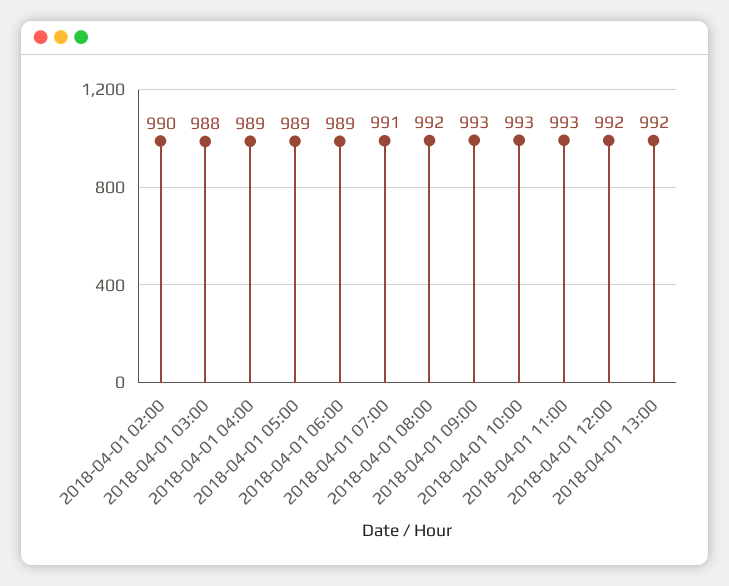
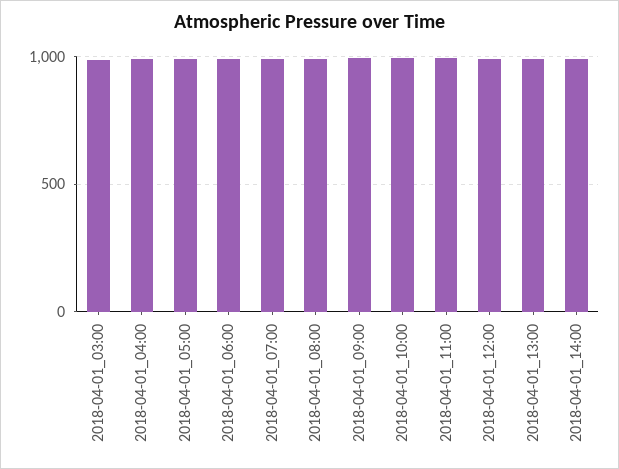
2018-04-01 02:00: 990 -> none
2018-04-01_14:00: none -> 1000

